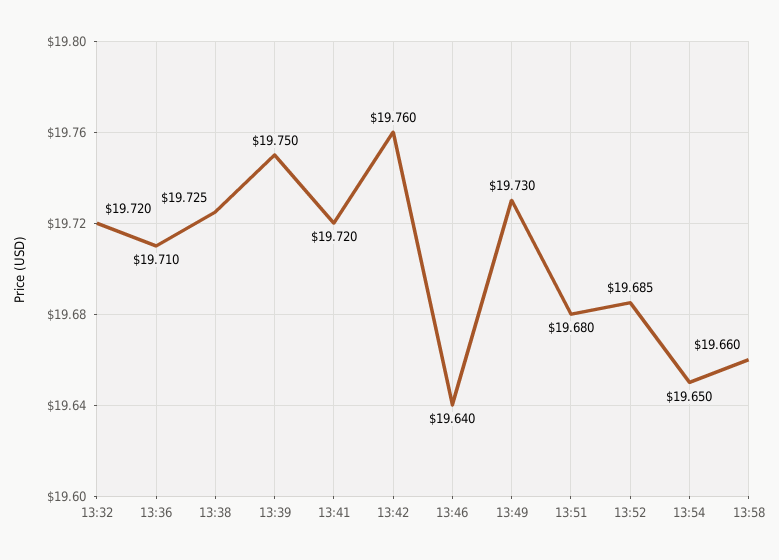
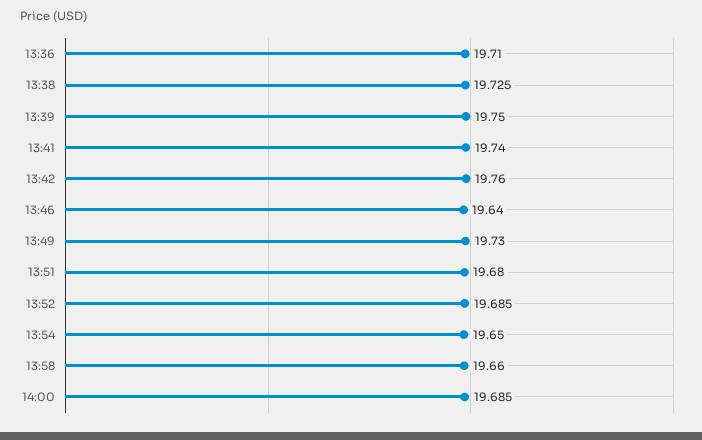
13:32: 19.72 -> none
13:41: 19.72 -> 19.74
14:00: none -> 19.685

